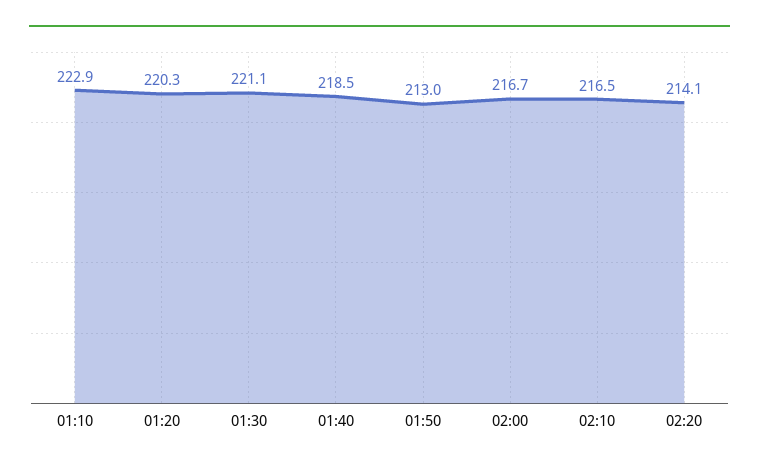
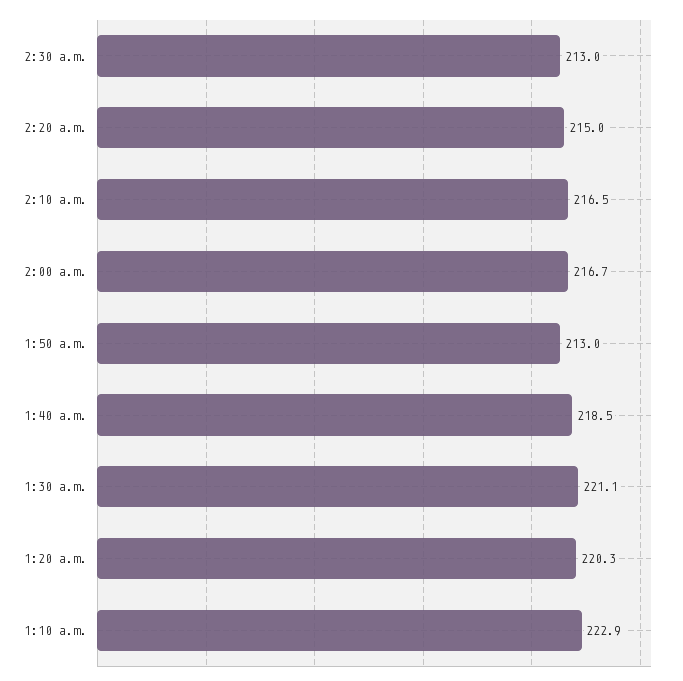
02:20: 214.1 -> 215
2:30 a.m.: none -> 213

